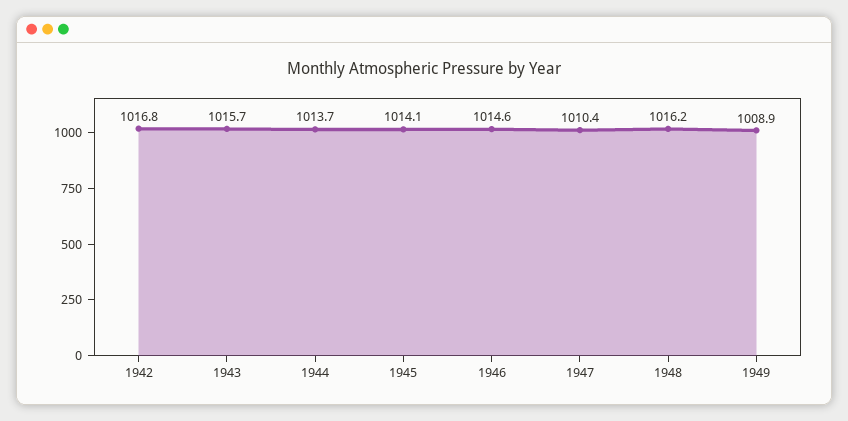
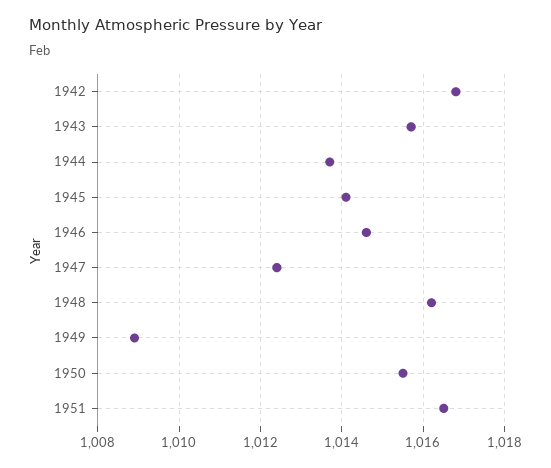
1947: 1010.4 -> 1012.5
1950: none -> 1015.5
1951: none -> 1016.5

